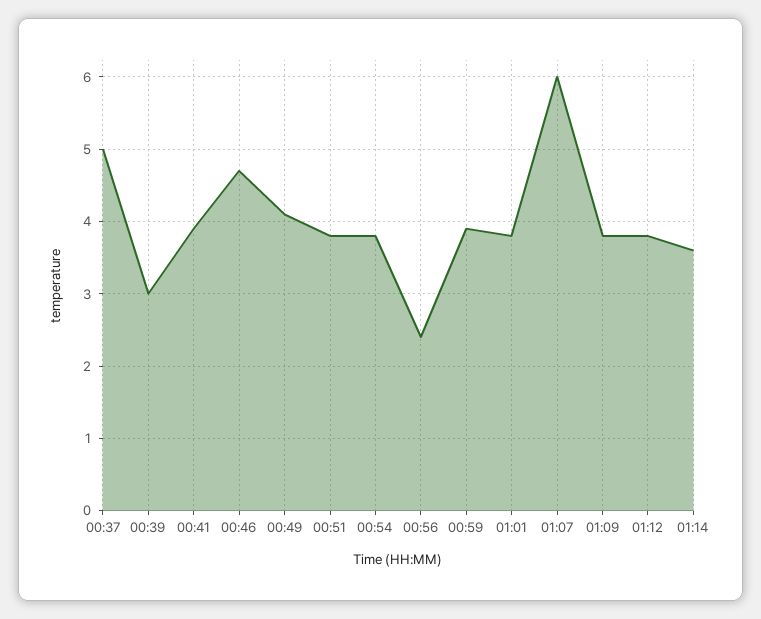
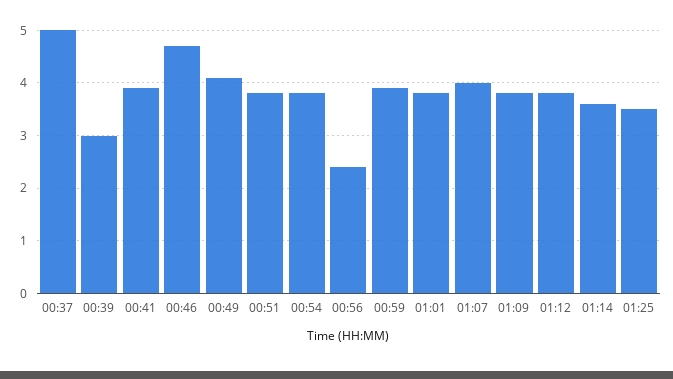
01:07: 6 -> 4
01:25: none -> 3.5

